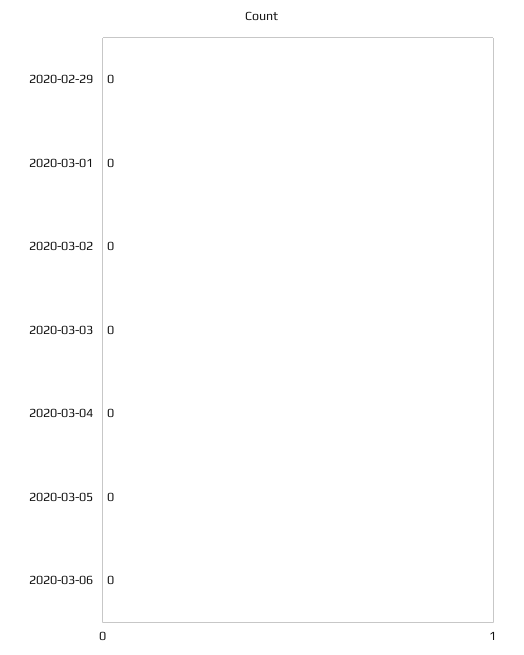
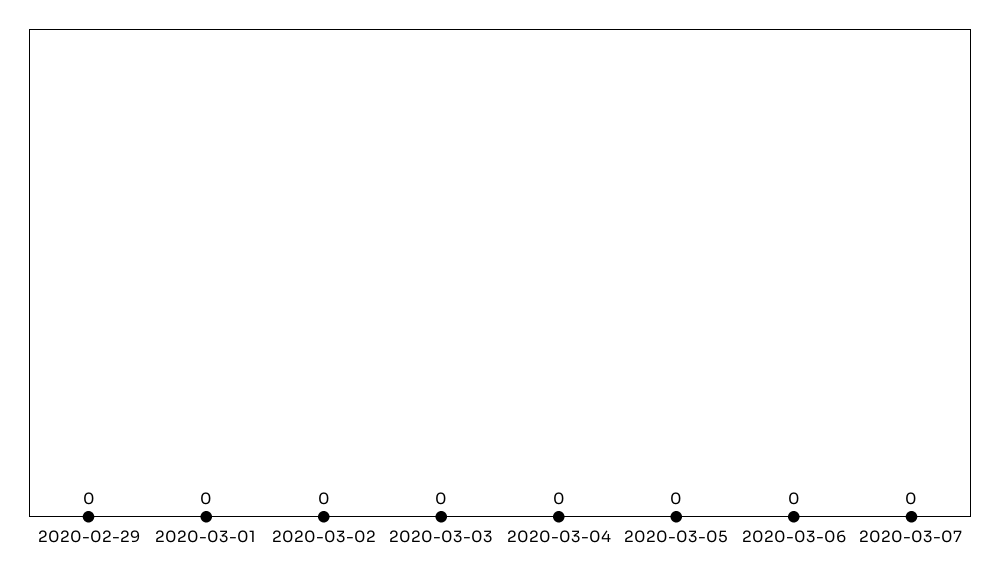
2020-03-07: none -> 0

